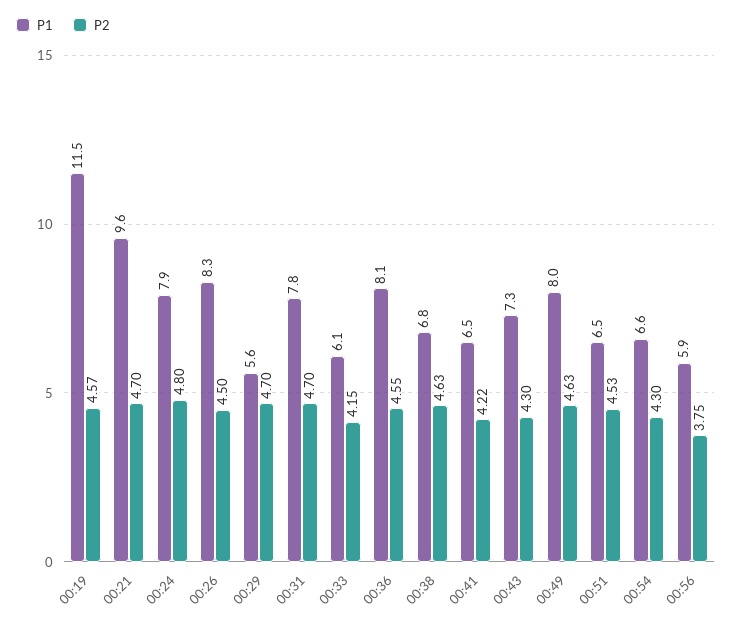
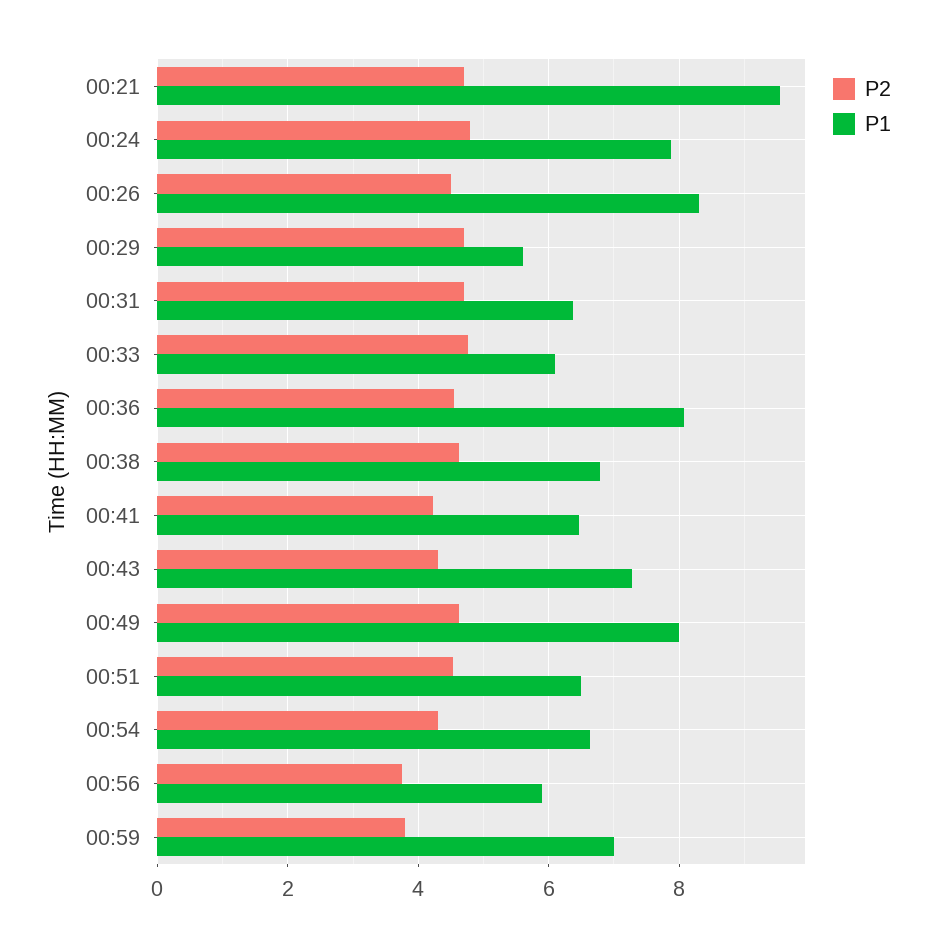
P1, 00:19: 11.5 -> none
P2, 00:19: 4.57 -> none
P1, 00:31: 7.8 -> 6.4
P2, 00:33: 4.15 -> 4.8
P2, 00:59: none -> 3.8
P1, 00:59: none -> 7

